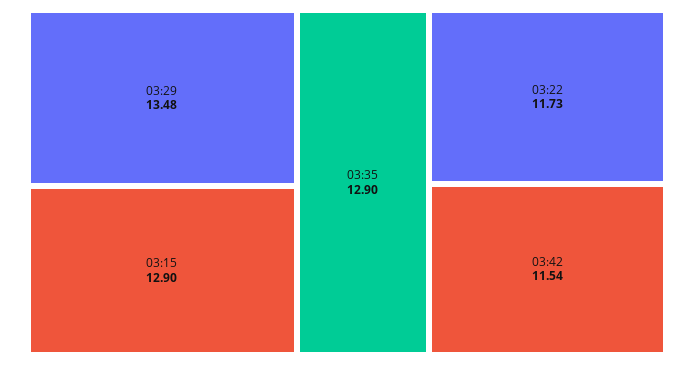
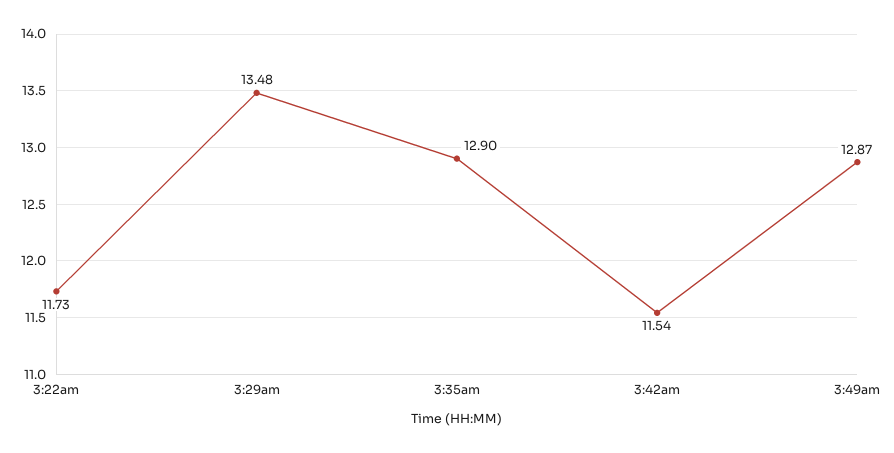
03:15: 12.9 -> none
3:49am: none -> 12.87

